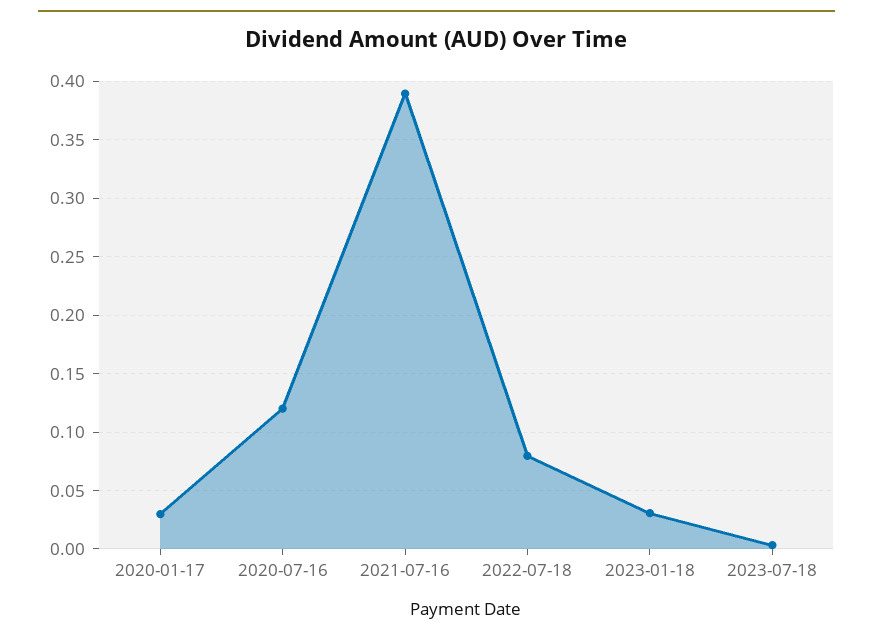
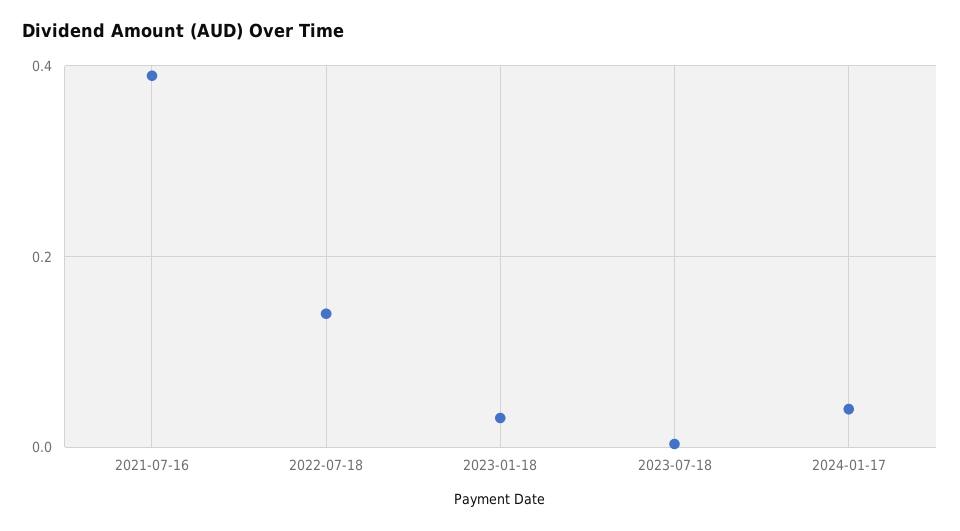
2020-01-17: 0.03 -> none
2020-07-16: 0.12 -> none
2022-07-18: 0.08 -> 0.14
2024-01-17: none -> 0.04

